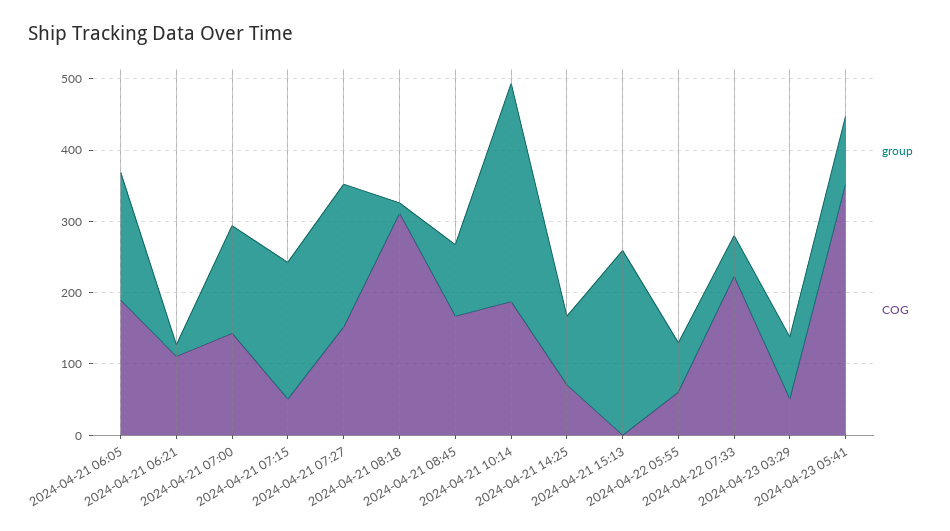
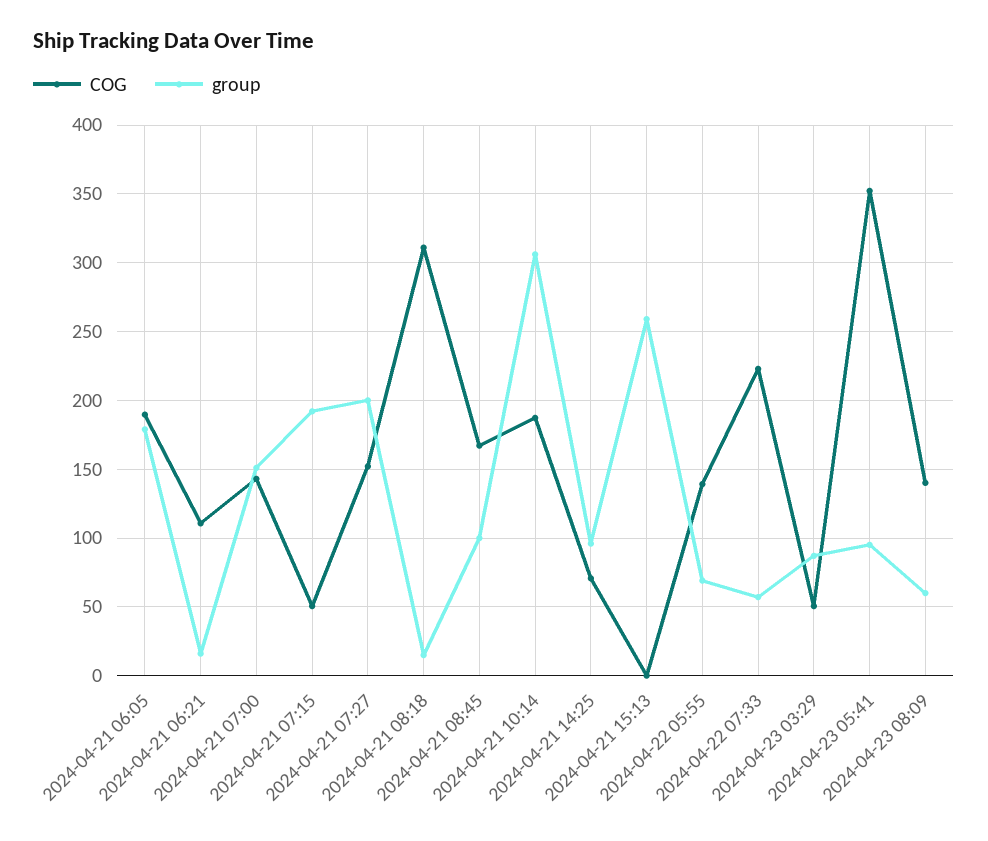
COG, 2024-04-22 05:55: 60 -> 140
COG, 2024-04-23 08:09: none -> 140
group, 2024-04-23 08:09: none -> 60

